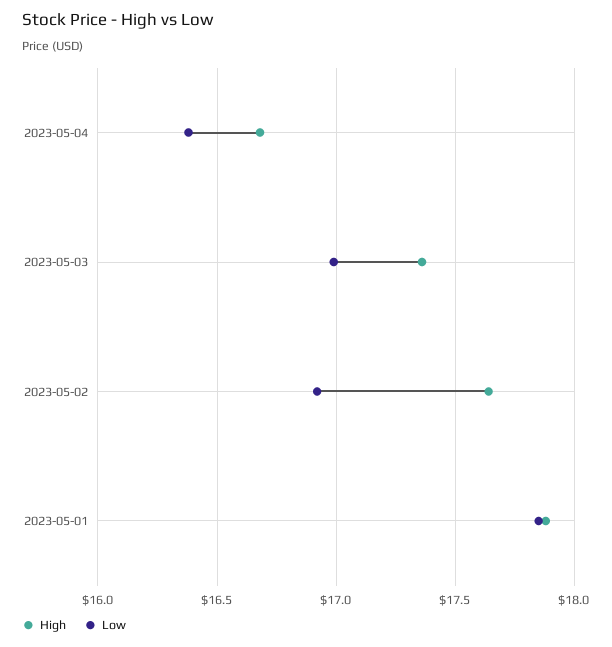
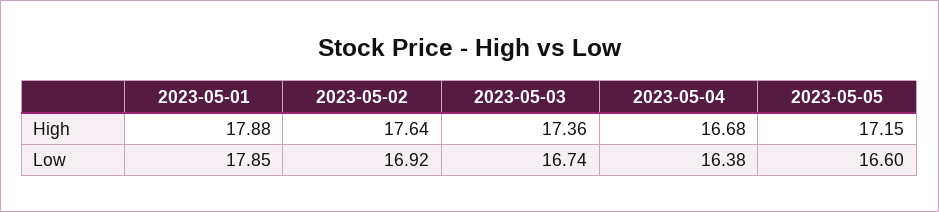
Low, 2023-05-03: 17 -> 16.74
High, 2023-05-05: none -> 17.15
Low, 2023-05-05: none -> 16.6

